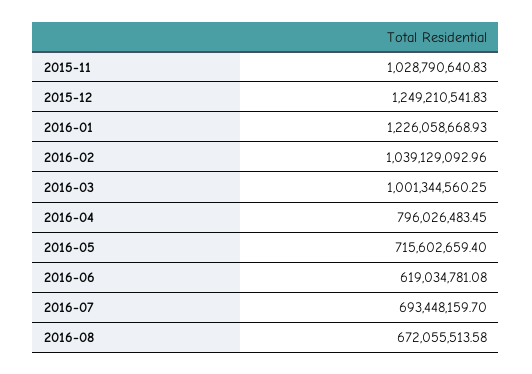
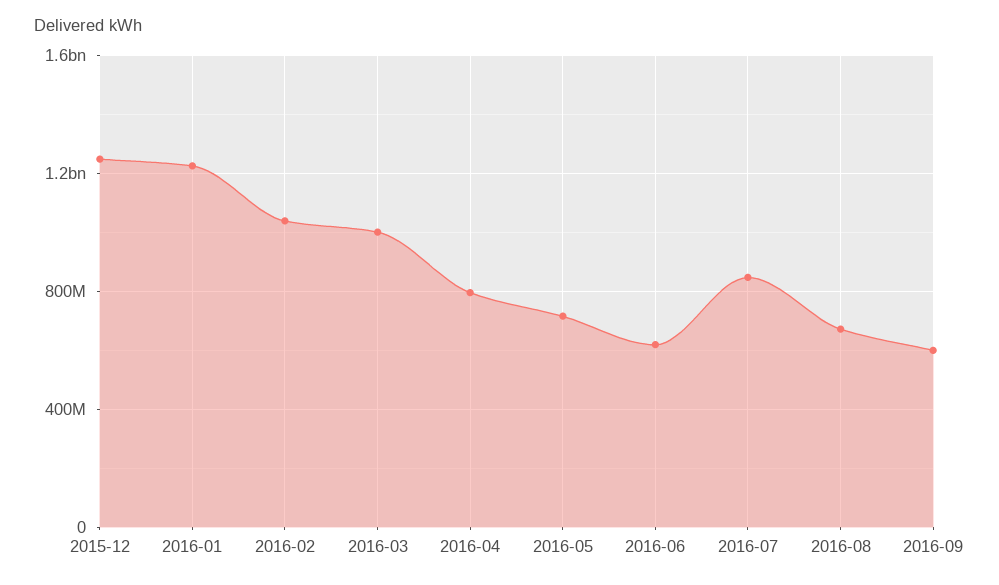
2015-11: 1028790640.83 -> none
2016-07: 693448159.7 -> 850000000
2016-09: none -> 600000000

